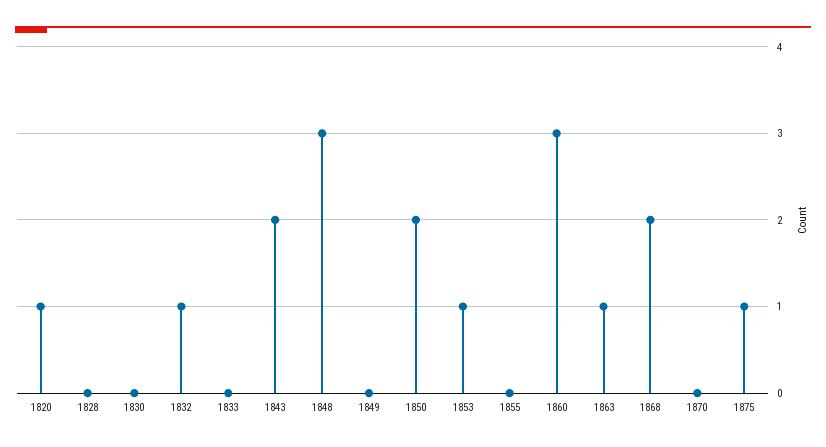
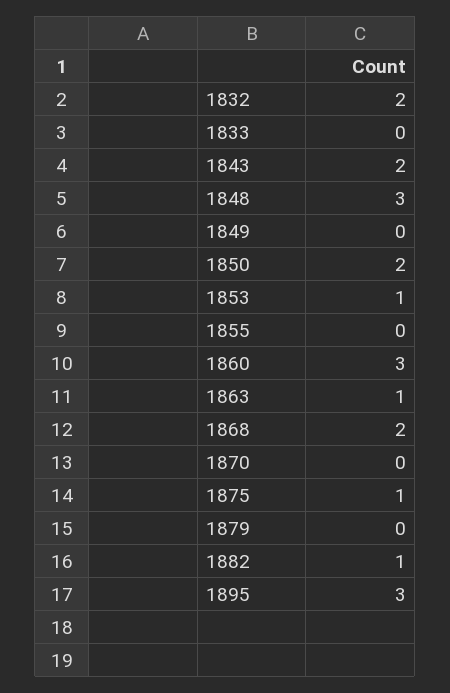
1820: 1 -> none
1828: 0 -> none
1830: 0 -> none
1832: 1 -> 2
1879: none -> 0
1882: none -> 1
1895: none -> 3

